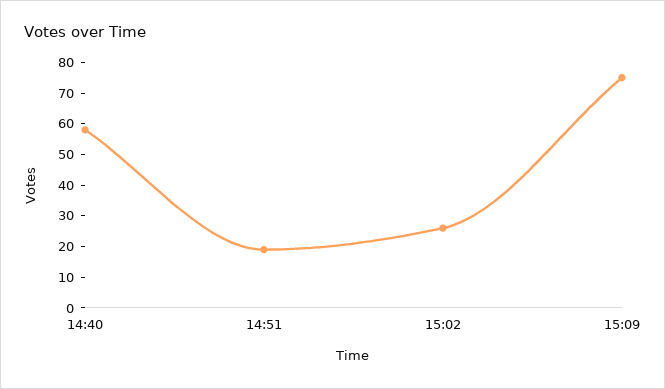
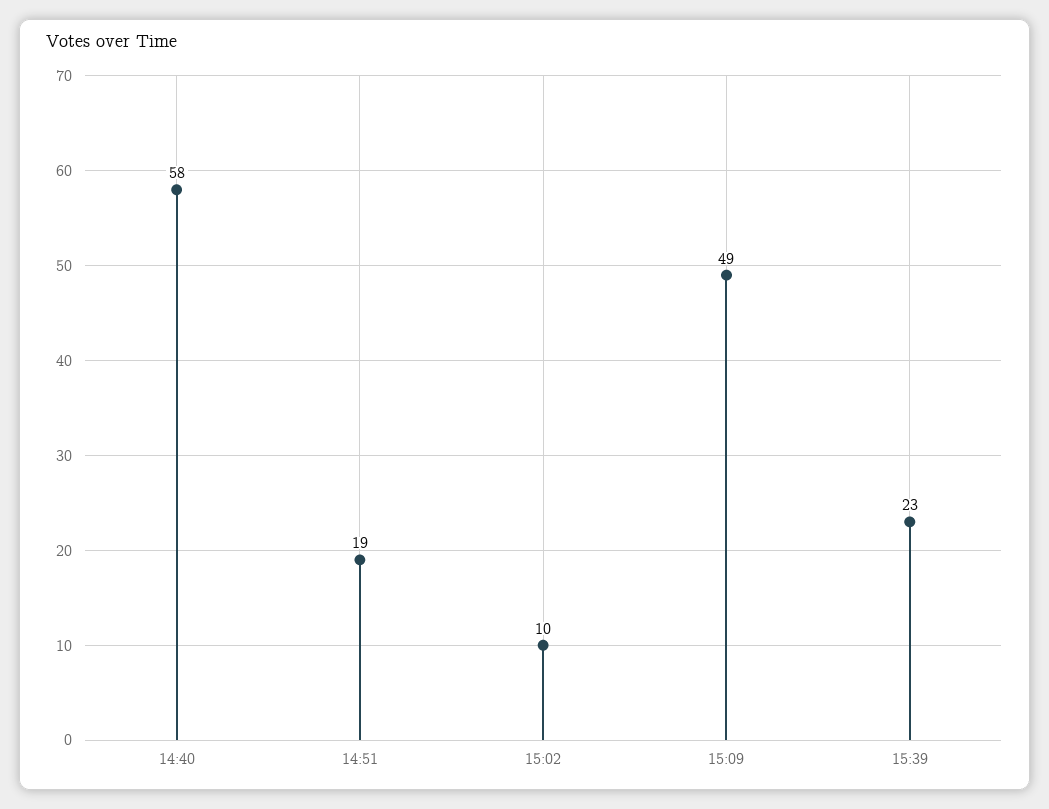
15:02: 25 -> 10
15:09: 75 -> 49
15:39: none -> 23

